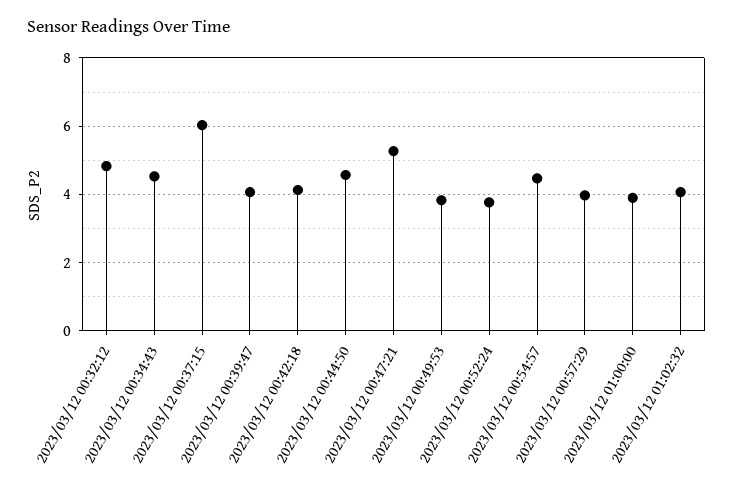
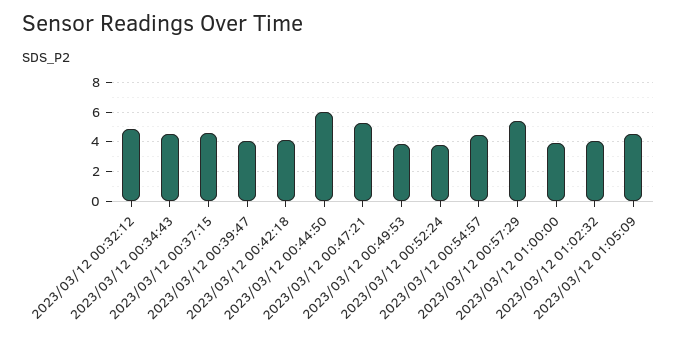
2023/03/12 00:37:15: 6 -> 4.5
2023/03/12 00:44:50: 4.6 -> 6
2023/03/12 00:57:29: 4 -> 5.5
2023/03/12 01:05:09: none -> 4.5

